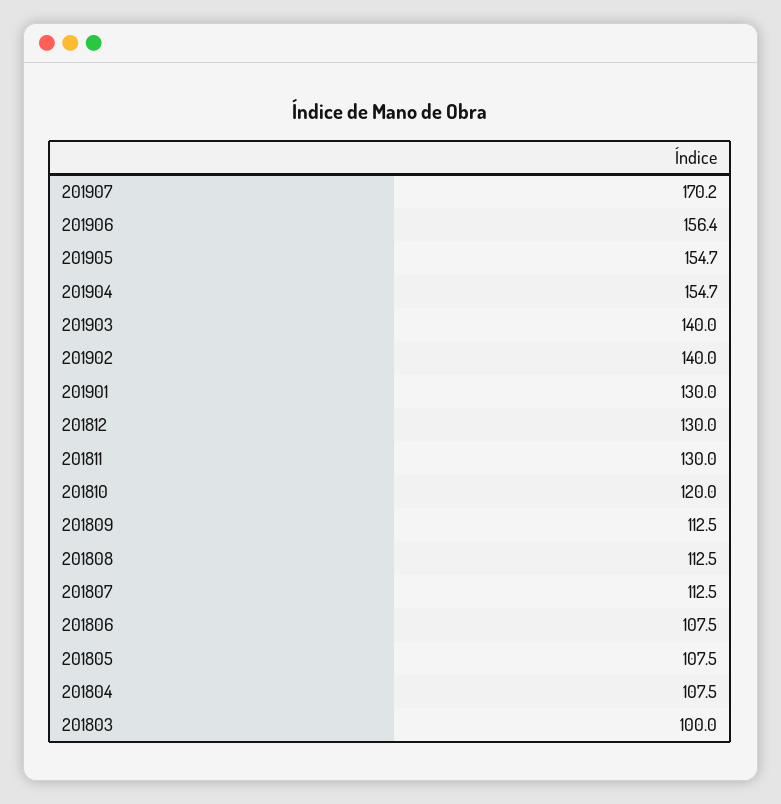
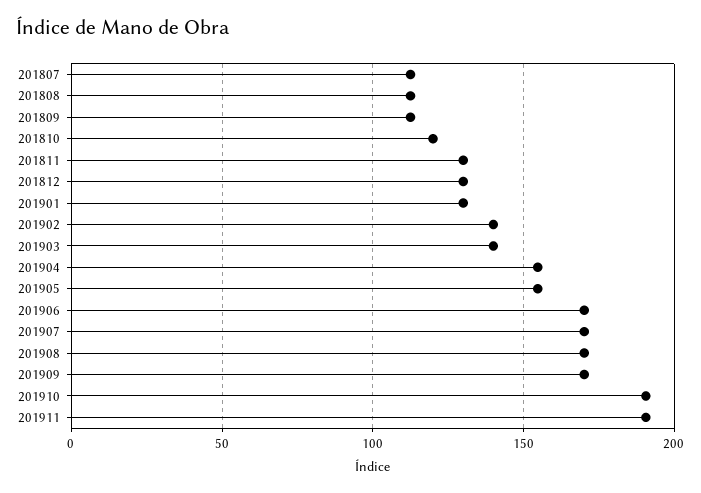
201906: 156.4 -> 170
201806: 107.5 -> none
201805: 107.5 -> none
201804: 107.5 -> none
201803: 100 -> none
201908: none -> 170
201909: none -> 170
201910: none -> 190
201911: none -> 190

